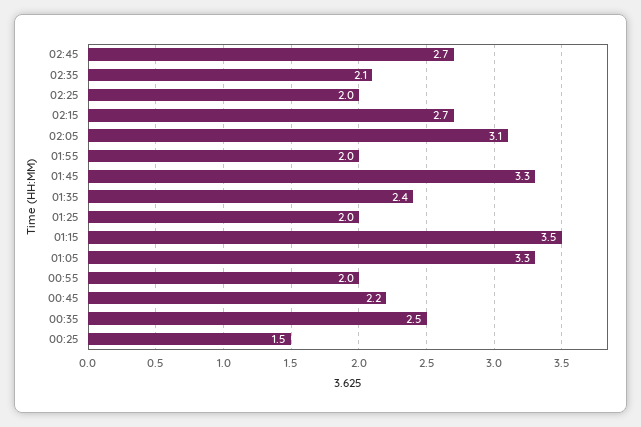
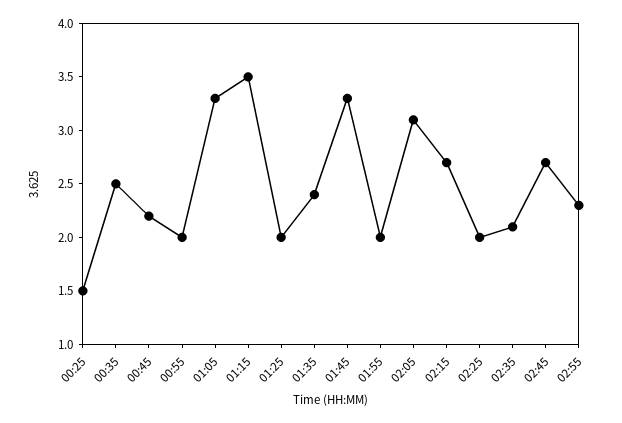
02:55: none -> 2.3

